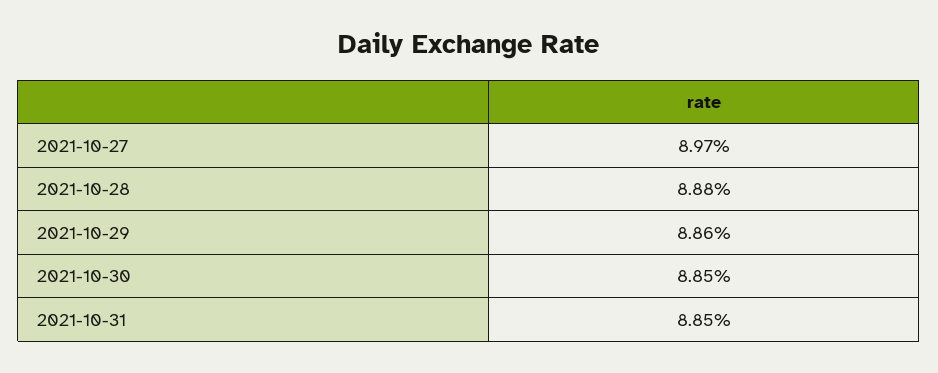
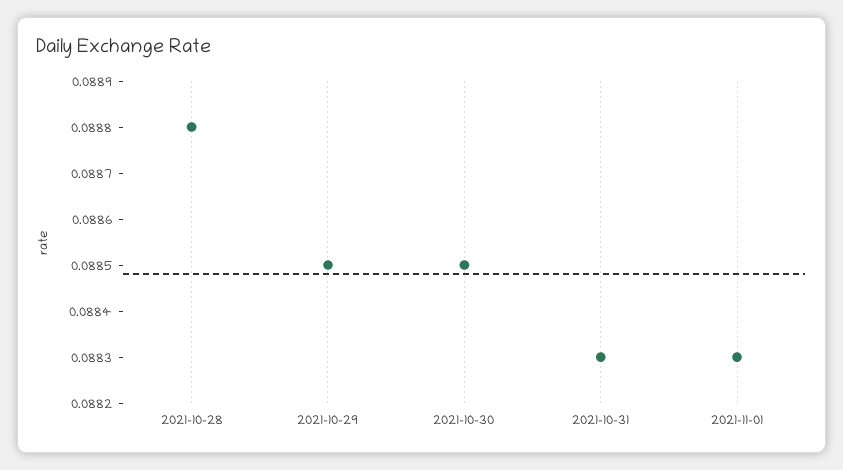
2021-10-27: 0.0897 -> none
2021-10-29: 0.0886 -> 0.0885
2021-10-31: 0.0885 -> 0.0883
2021-11-01: none -> 0.0883

